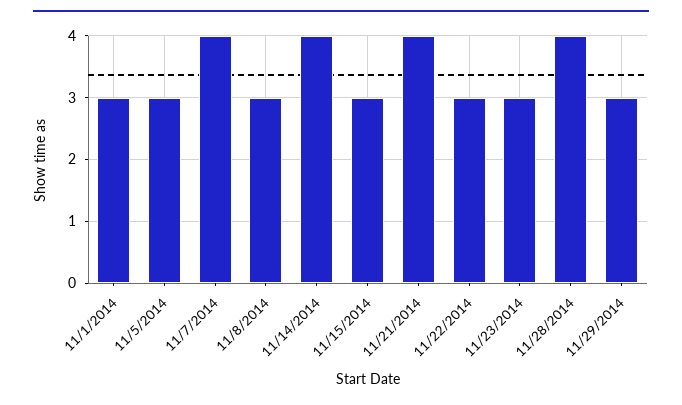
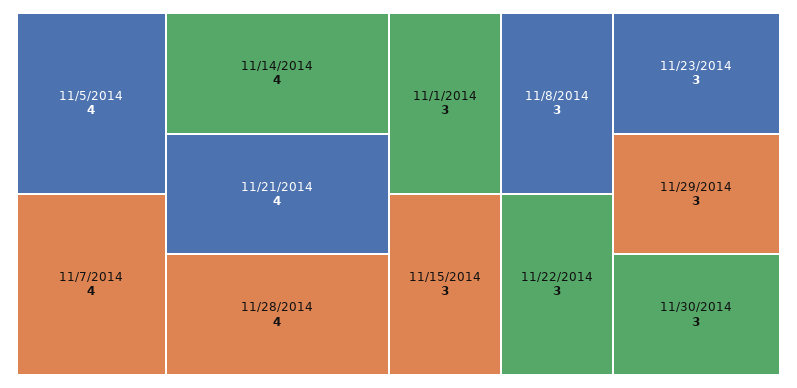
11/5/2014: 3 -> 4
11/30/2014: none -> 3

